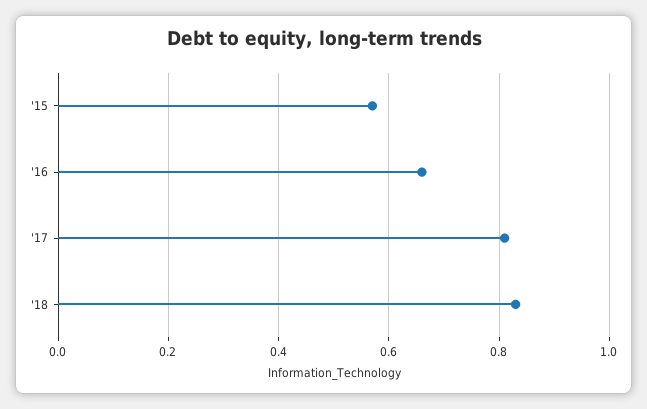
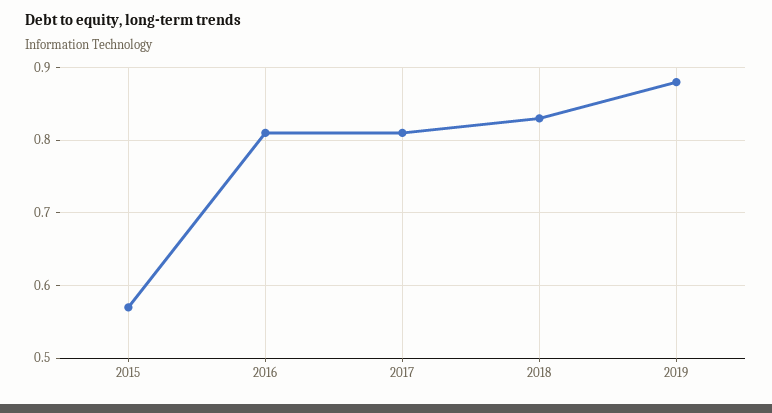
'16: 0.65 -> 0.81
2019: none -> 0.88

